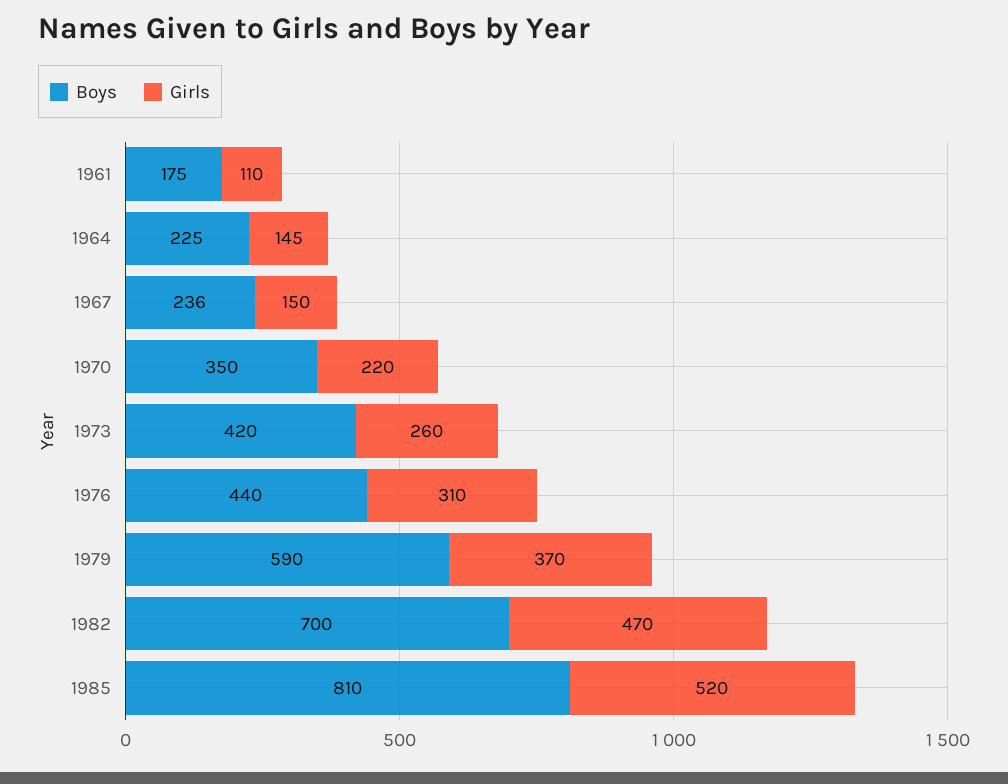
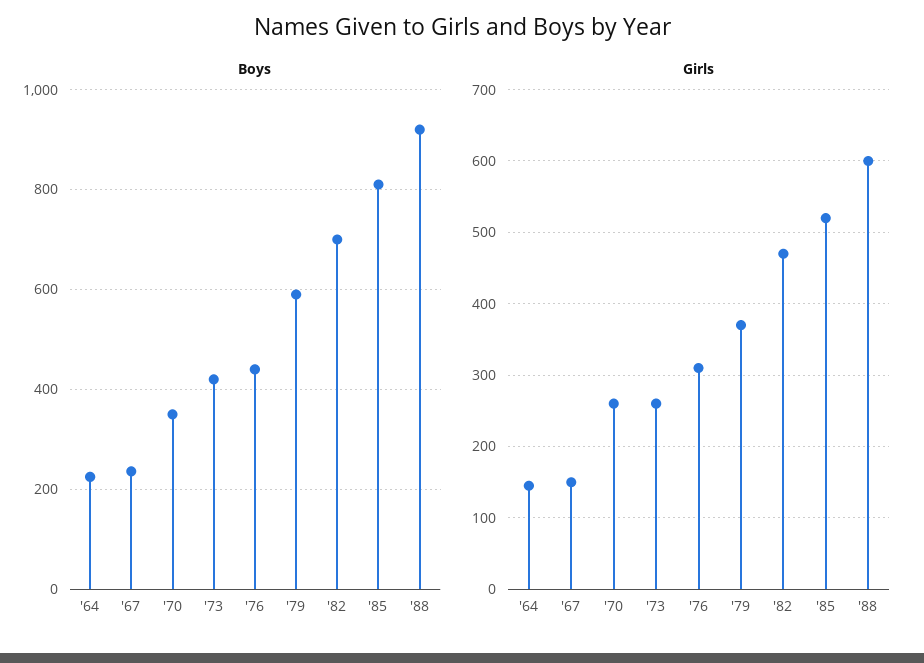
Boys, 1961: 175 -> none
Girls, 1961: 110 -> none
Girls, 1970: 220 -> 260
Boys, '88: none -> 920
Girls, '88: none -> 600

